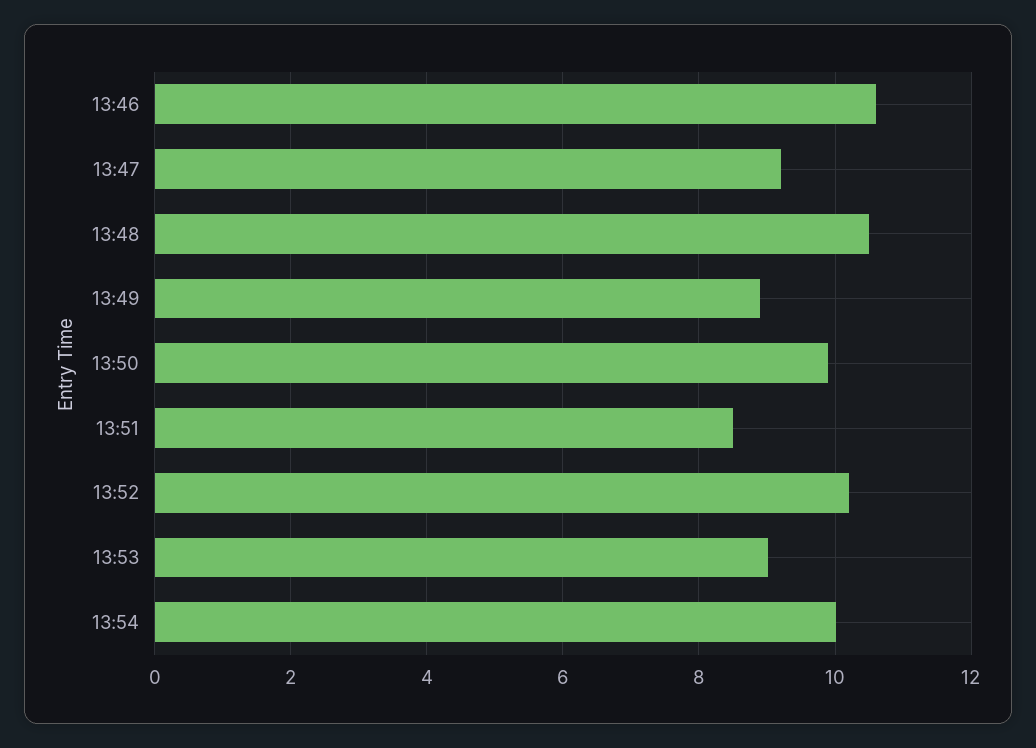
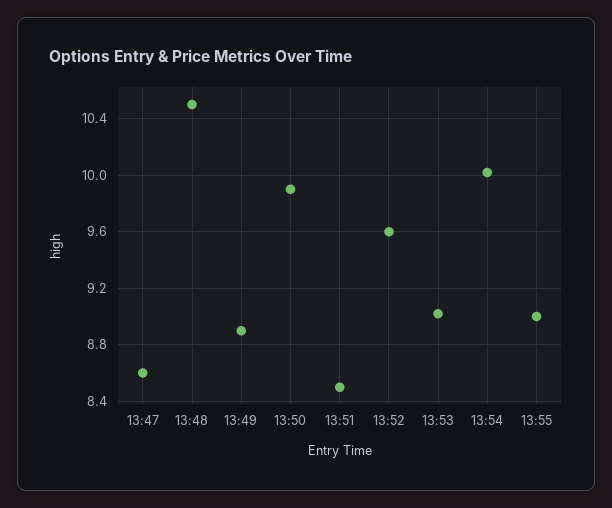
13:46: 10.6 -> none
13:47: 9.2 -> 8.6
13:52: 10.2 -> 9.6
13:55: none -> 9

